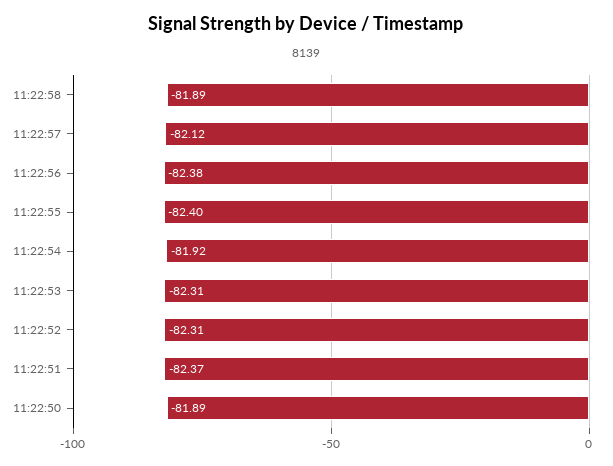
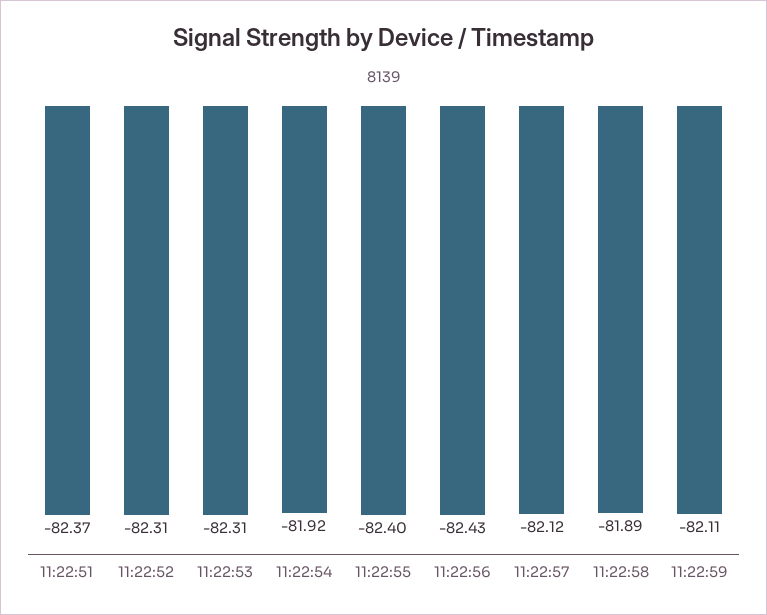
11:22:56: -82.38 -> -82.43
11:22:50: -81.89 -> none
11:22:59: none -> -82.11

